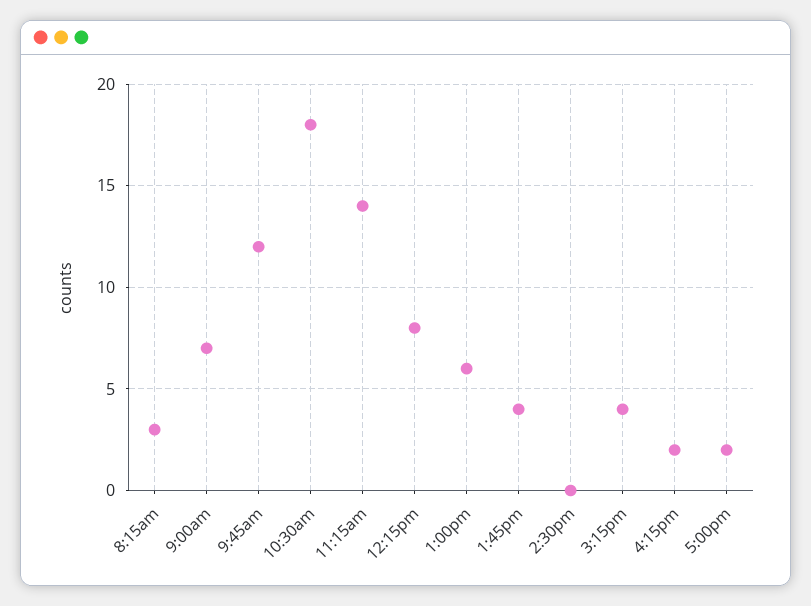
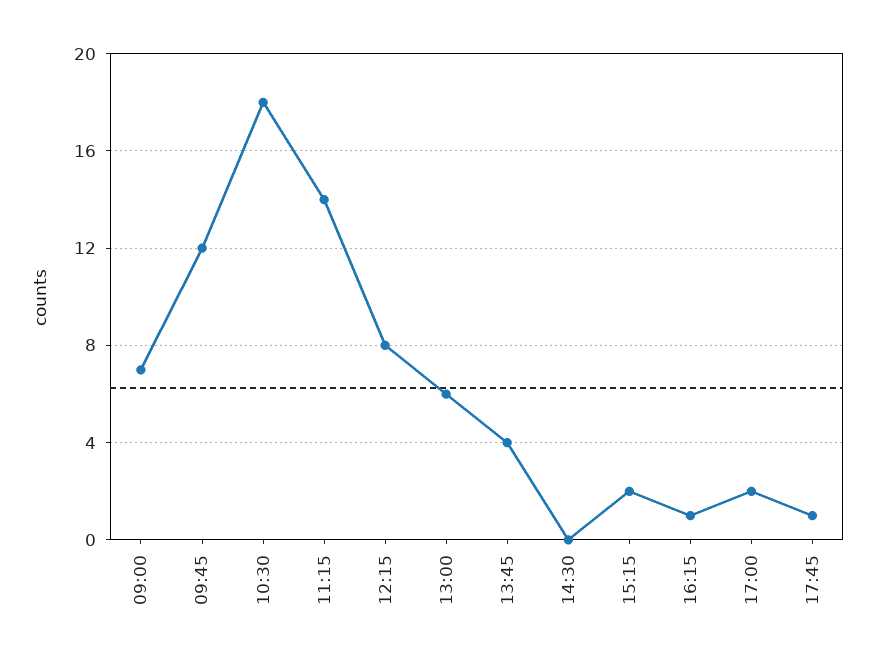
8:15am: 3 -> none
3:15pm: 4 -> 2
4:15pm: 2 -> 1
17:45: none -> 1

